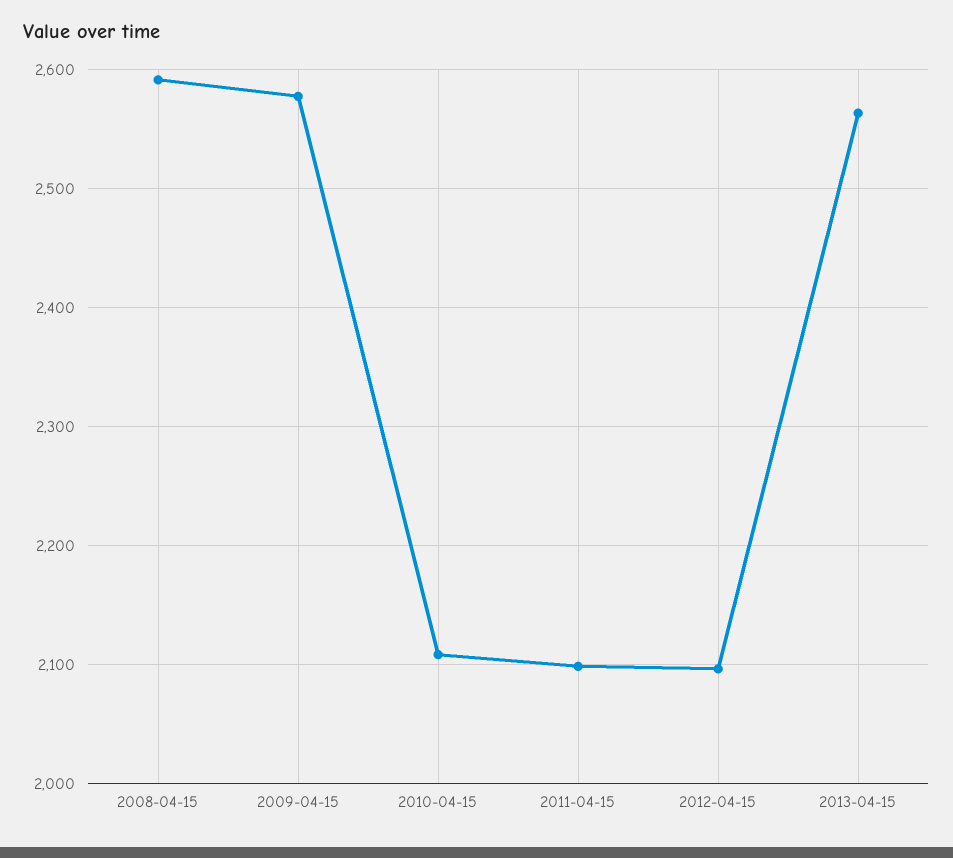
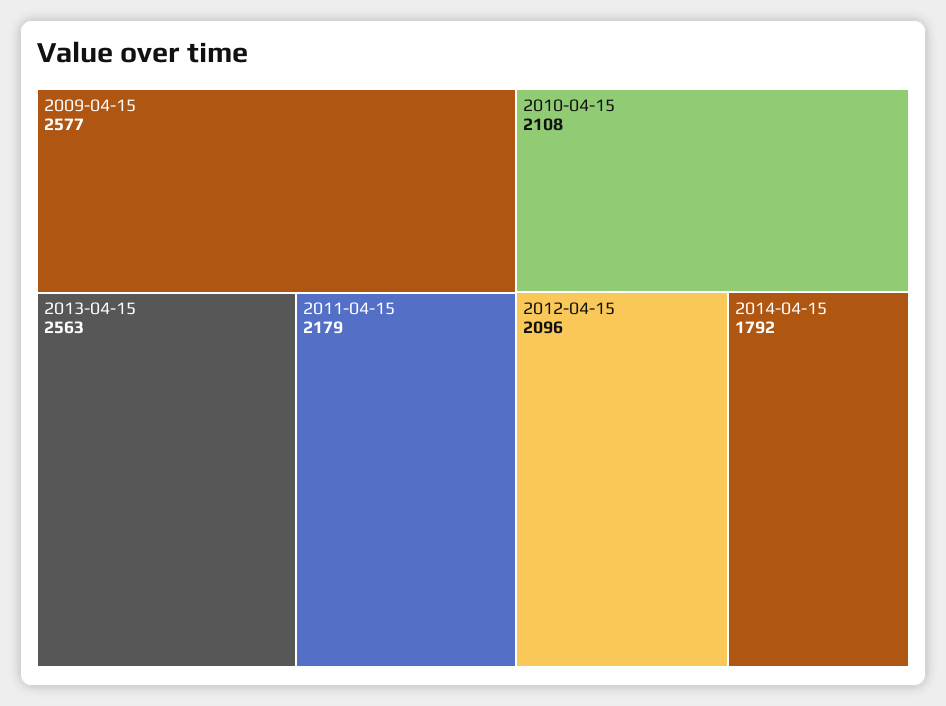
2008-04-15: 2590 -> none
2011-04-15: 2100 -> 2179
2014-04-15: none -> 1792

